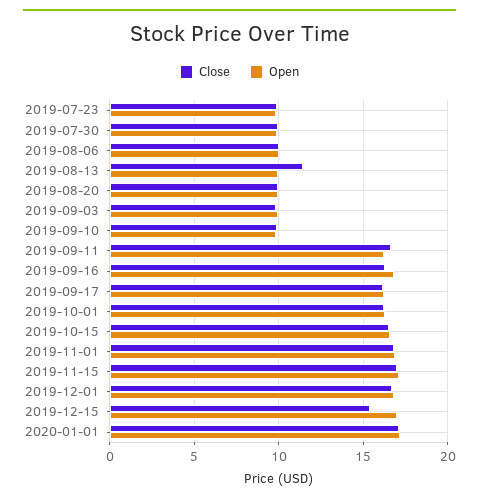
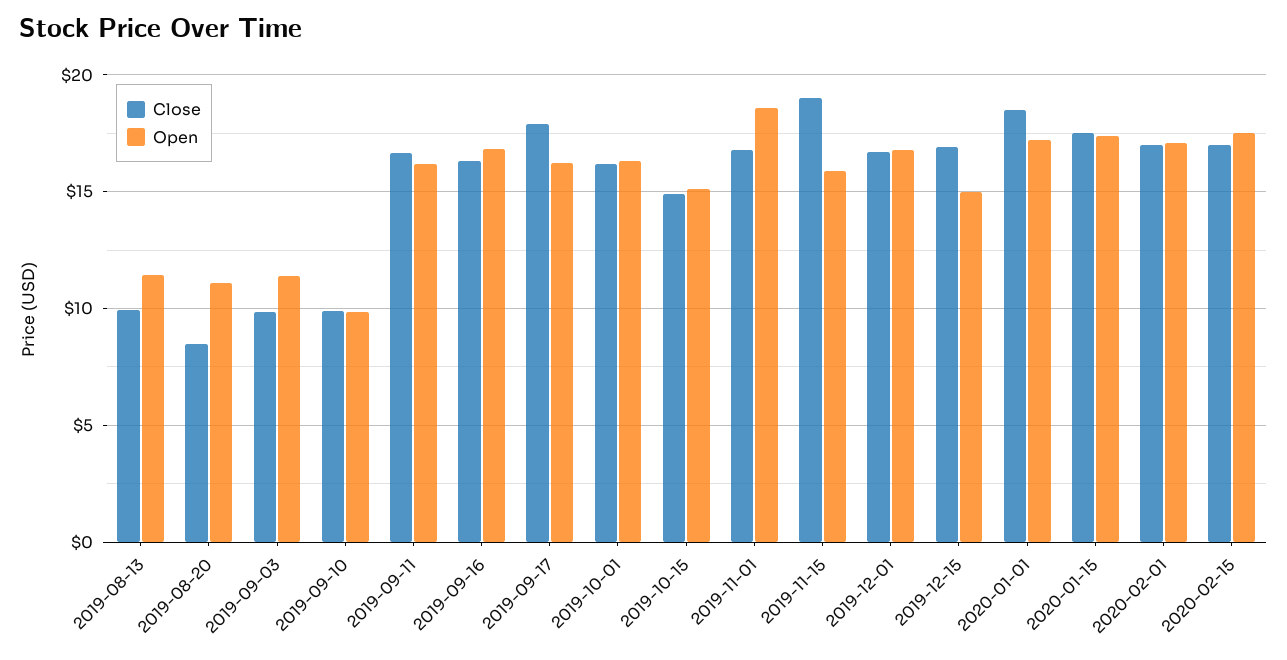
Close, 2019-07-23: 10 -> none
Open, 2019-07-23: 10 -> none
Close, 2019-07-30: 10 -> none
Open, 2019-07-30: 10 -> none
Close, 2019-08-06: 10 -> none
Open, 2019-08-06: 10 -> none
Close, 2019-08-13: 11.5 -> 10
Open, 2019-08-13: 10 -> 11.5
Close, 2019-08-20: 10 -> 8.5
Open, 2019-08-20: 10 -> 11
Open, 2019-09-03: 10 -> 11.5
Close, 2019-09-17: 16 -> 18
Close, 2019-10-15: 16.5 -> 15
Open, 2019-10-15: 16.5 -> 15
Open, 2019-11-01: 17 -> 18.5
Close, 2019-11-15: 17 -> 19
Open, 2019-11-15: 17 -> 16
Close, 2019-12-15: 15.5 -> 17
Open, 2019-12-15: 17 -> 15
Close, 2020-01-01: 17 -> 18.5
Close, 2020-01-15: none -> 17.5
Open, 2020-01-15: none -> 17.5
Close, 2020-02-01: none -> 17
Open, 2020-02-01: none -> 17
Close, 2020-02-15: none -> 17
Open, 2020-02-15: none -> 17.5

